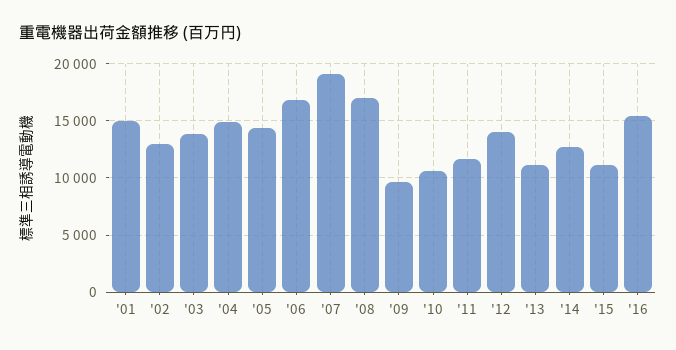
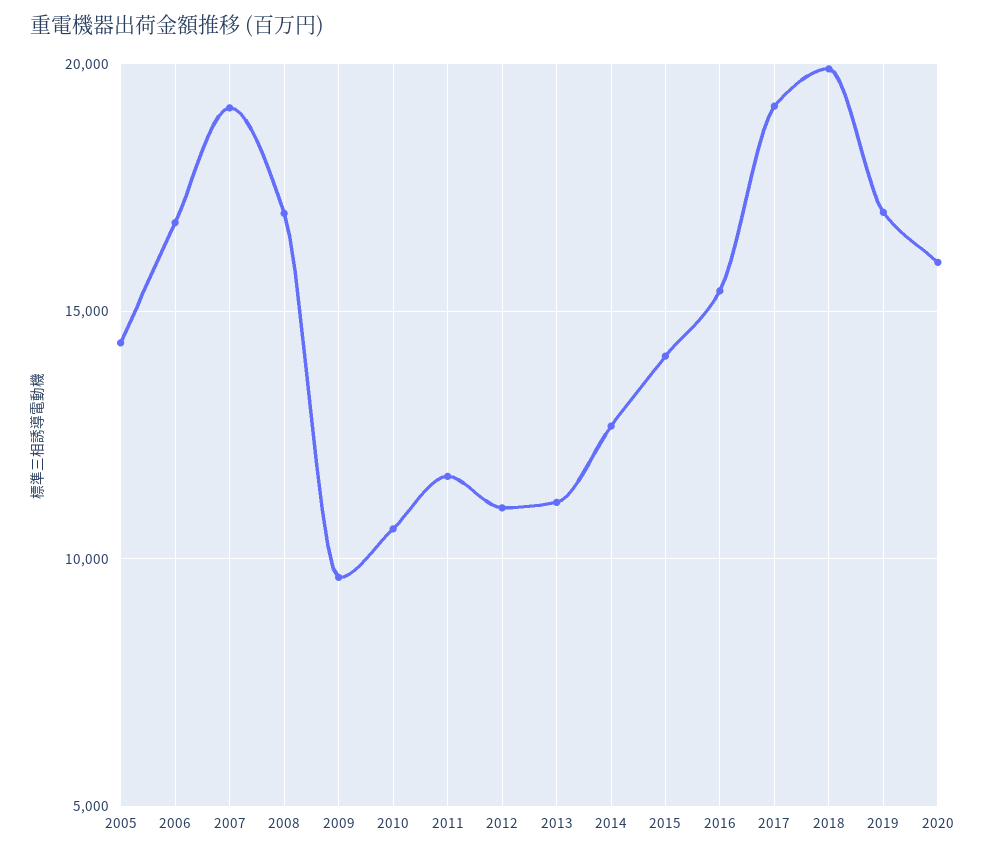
'01: 15000 -> none
'02: 13000 -> none
'03: 14000 -> none
'04: 15000 -> none
'12: 14000 -> 11000
'15: 11000 -> 14000
2017: none -> 19000
2018: none -> 20000
2019: none -> 17000
2020: none -> 16000

